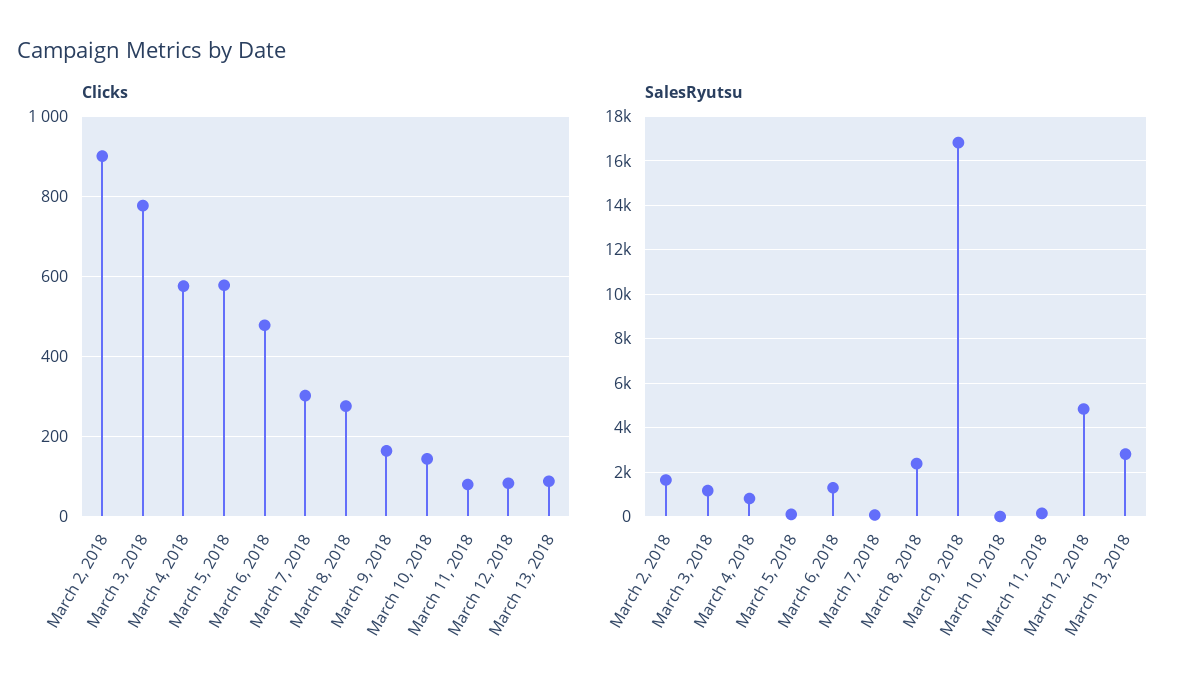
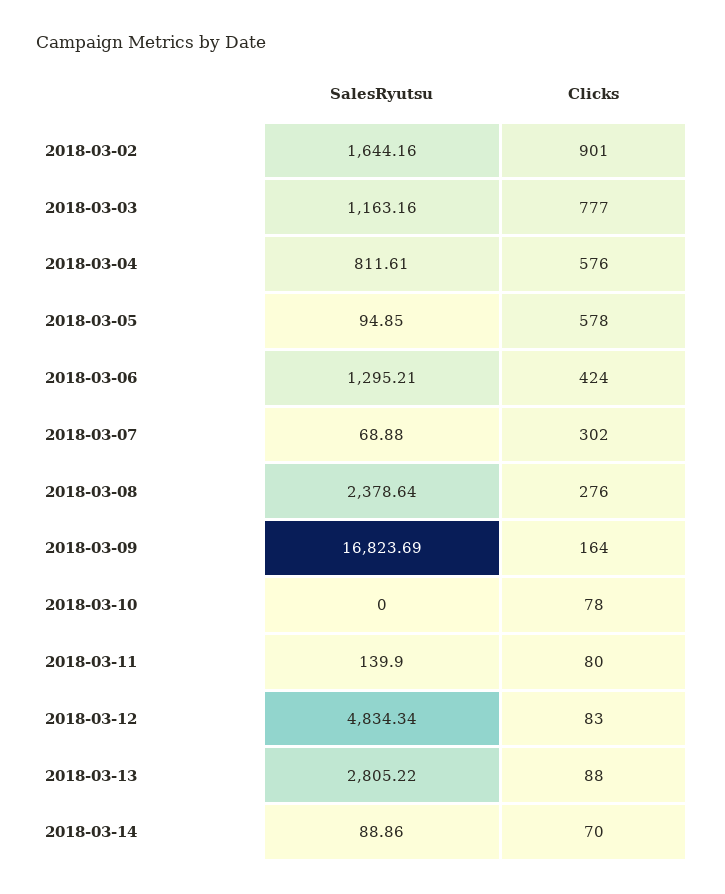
Clicks, March 6, 2018: 480 -> 424
Clicks, March 10, 2018: 140 -> 78
SalesRyutsu, 2018-03-14: none -> 88.86
Clicks, 2018-03-14: none -> 70

